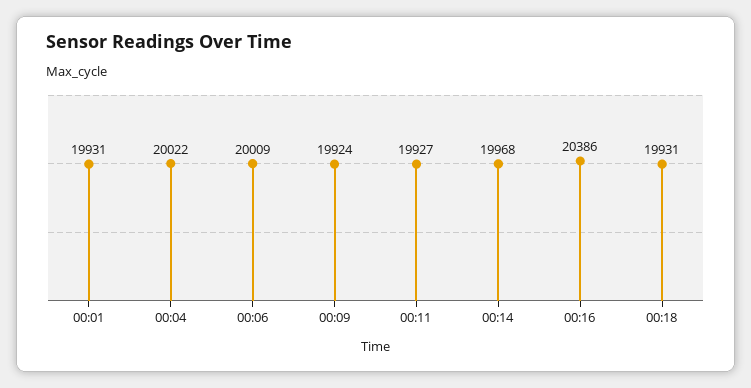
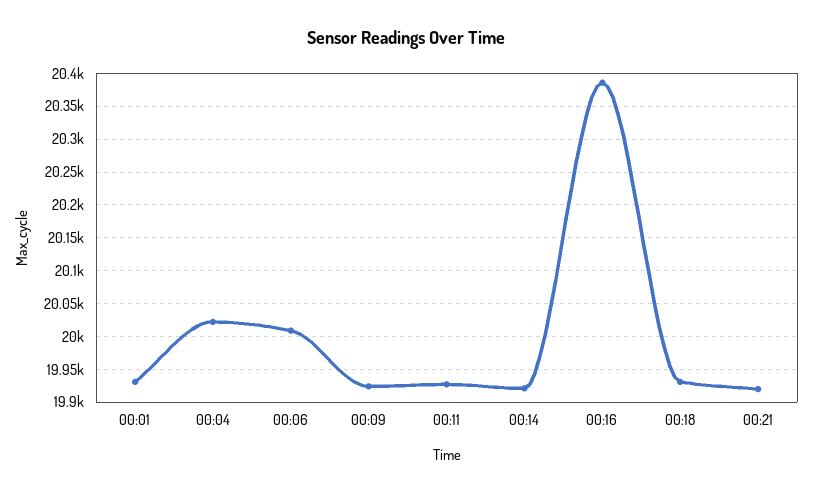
00:14: 19968 -> 19920
00:21: none -> 19920

